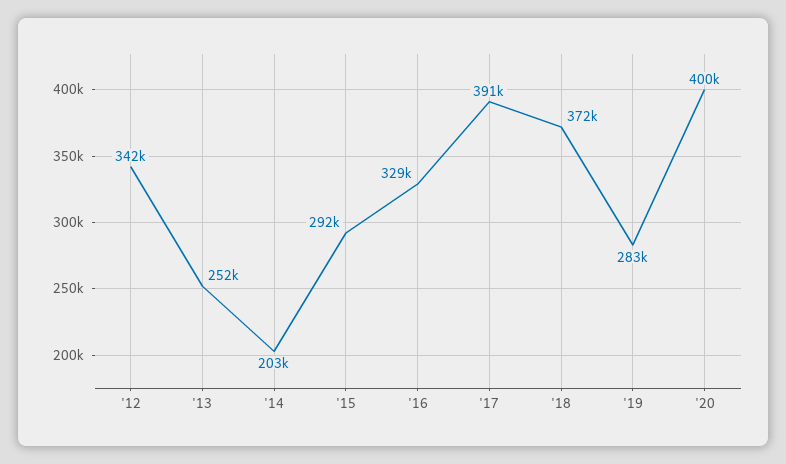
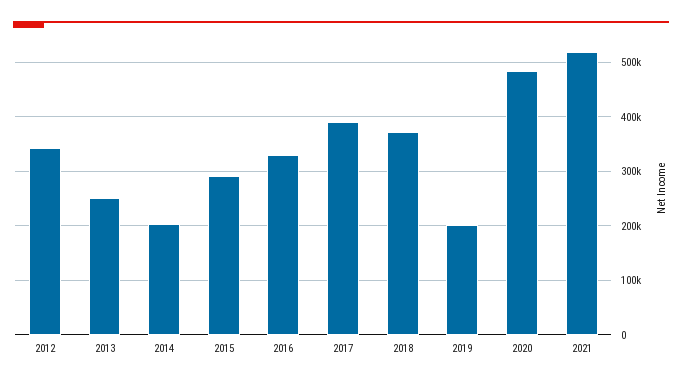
'19: 283000 -> 200000
'20: 400000 -> 480000
2021: none -> 520000

